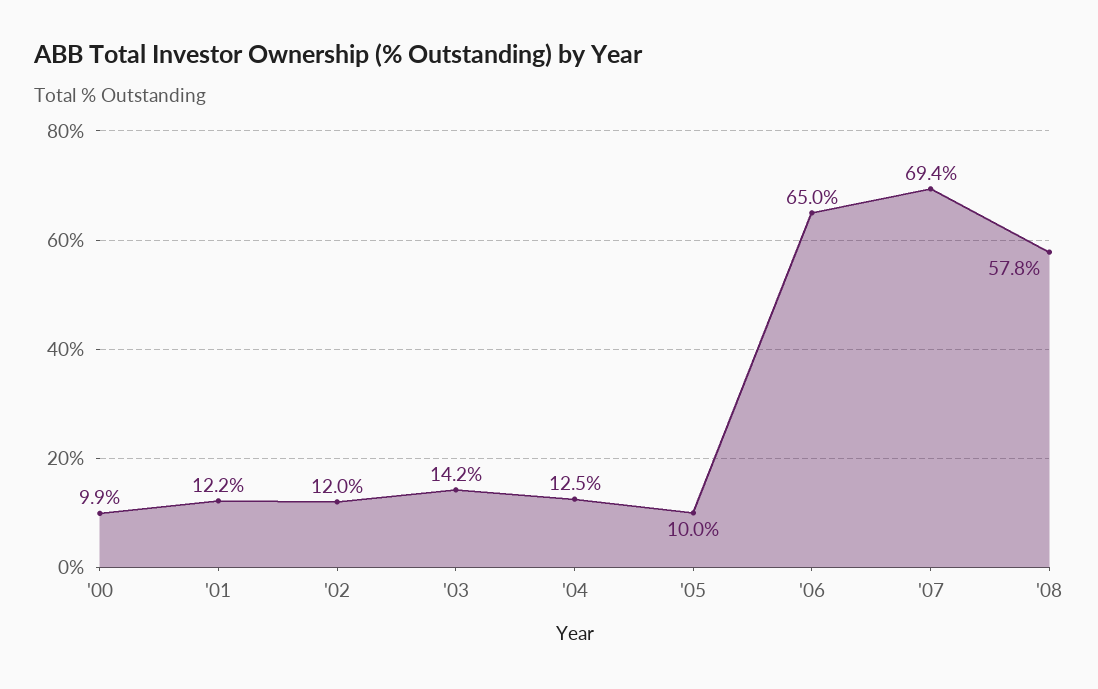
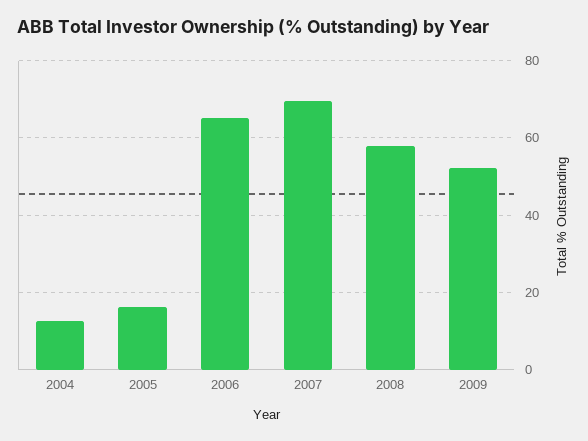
'00: 9.9 -> none
'01: 12.2 -> none
'02: 12 -> none
'03: 14.2 -> none
'05: 10 -> 16
2009: none -> 52

